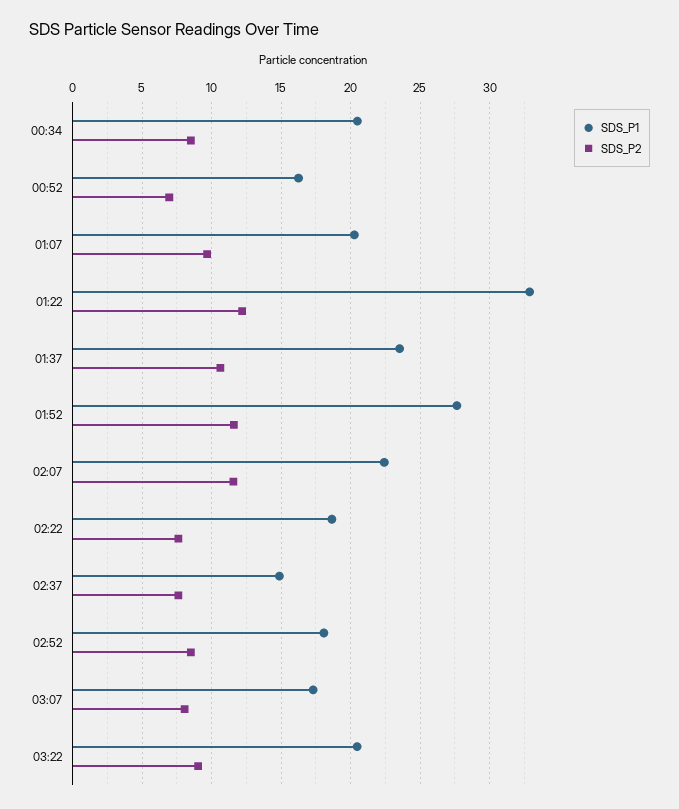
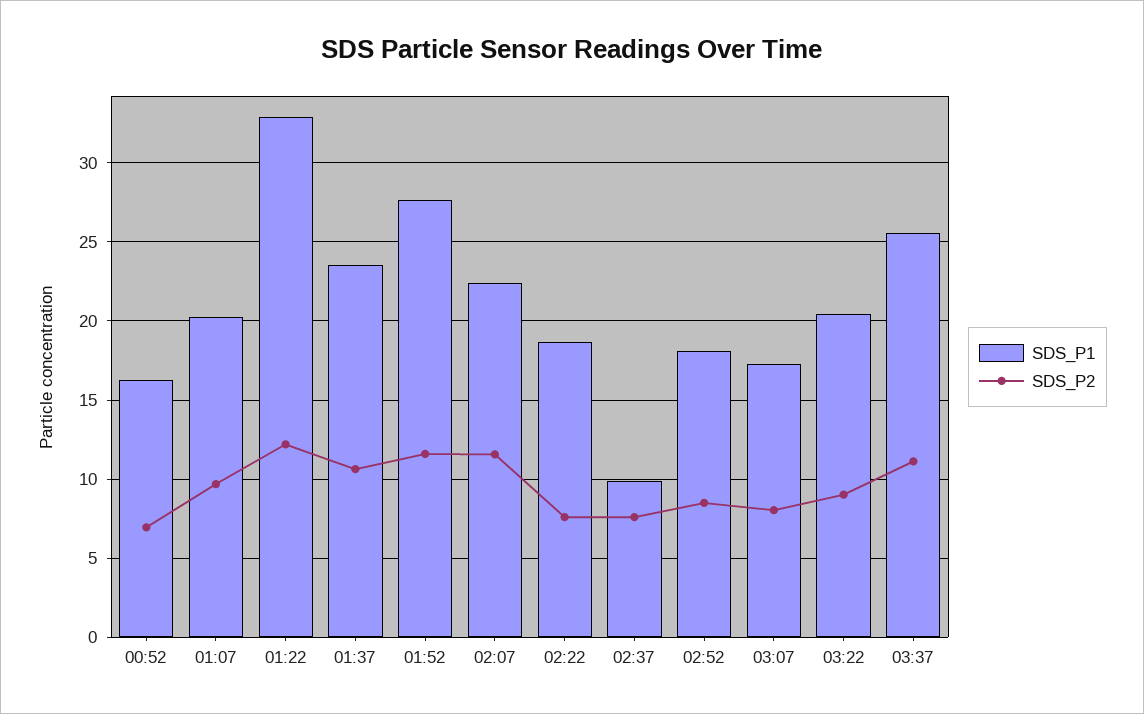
SDS_P1, 00:34: 20.5 -> none
SDS_P2, 00:34: 8.5 -> none
SDS_P1, 02:37: 15 -> 10
SDS_P1, 03:37: none -> 25.5
SDS_P2, 03:37: none -> 11

